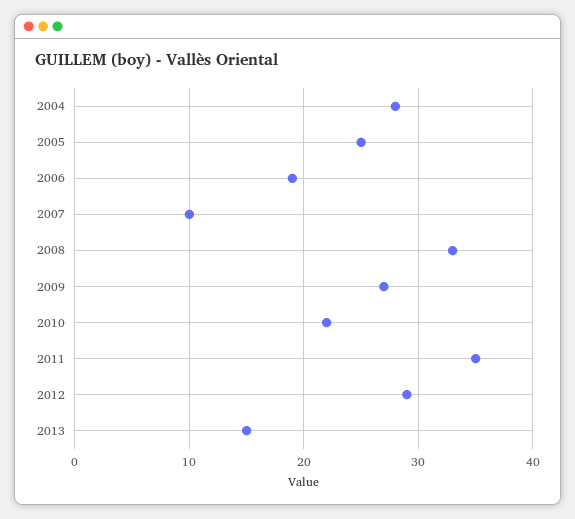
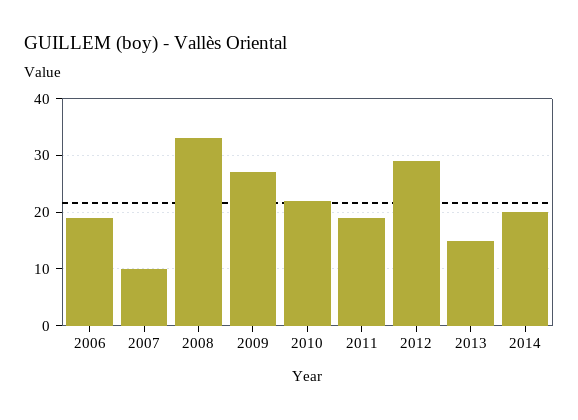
2004: 28 -> none
2005: 25 -> none
2011: 35 -> 20
2014: none -> 20

